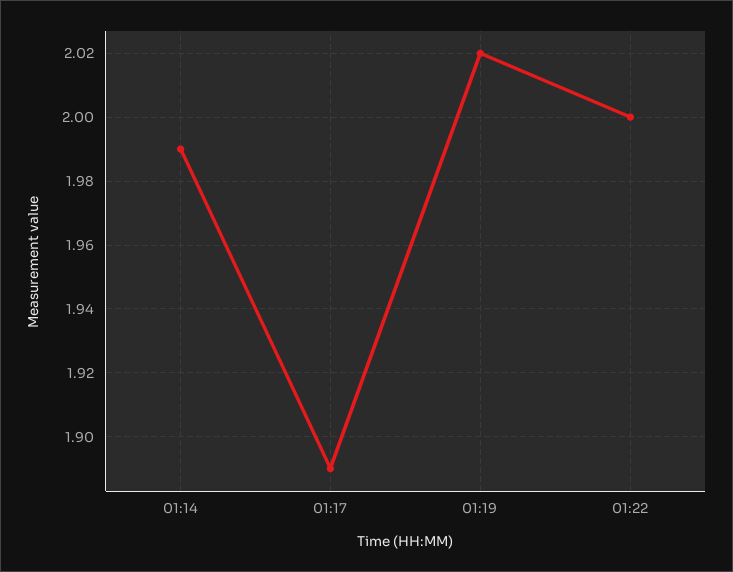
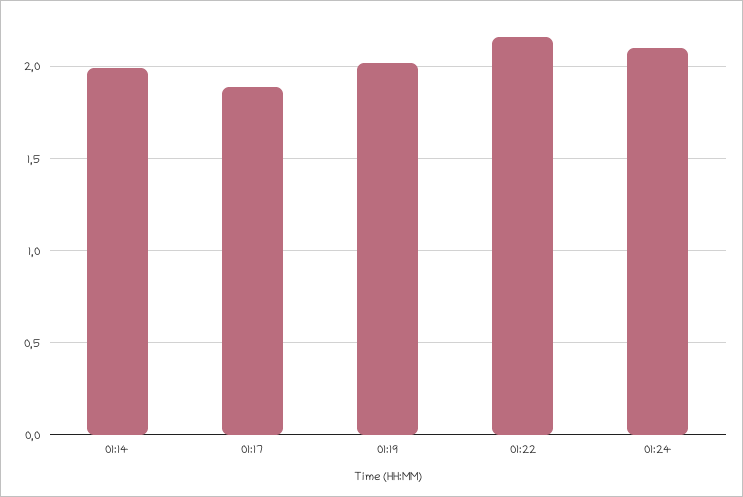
01:22: 2 -> 2.15
01:24: none -> 2.1

